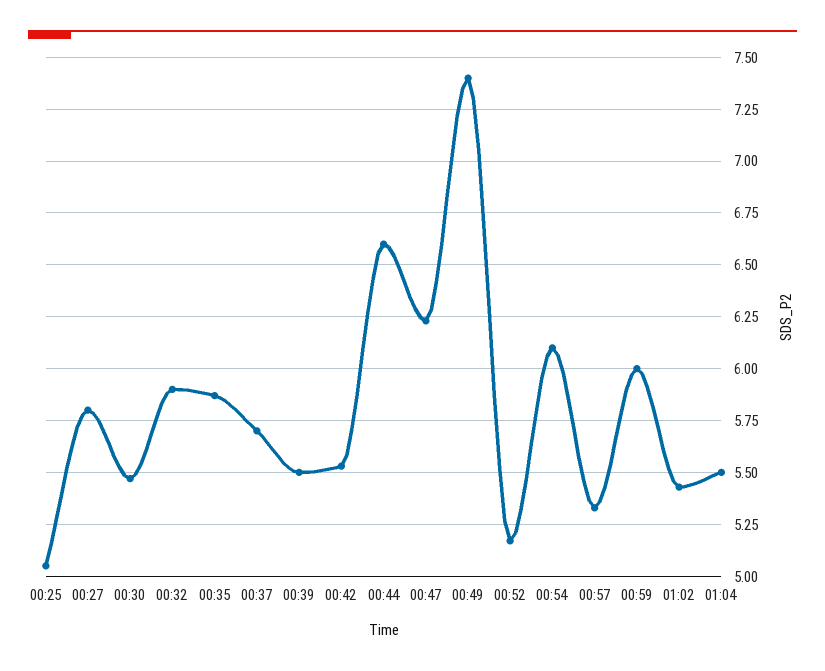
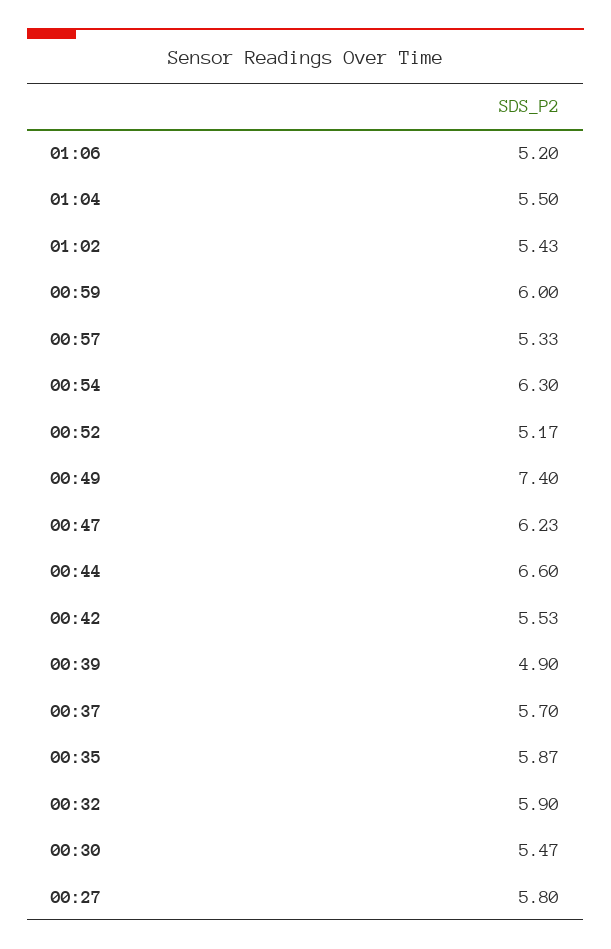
00:25: 5.05 -> none
00:39: 5.5 -> 4.9
00:54: 6.1 -> 6.3
01:06: none -> 5.2

